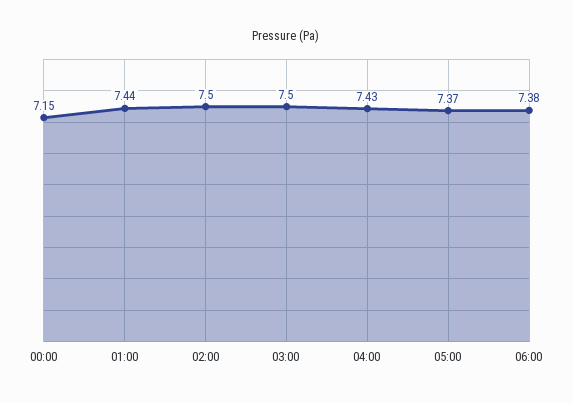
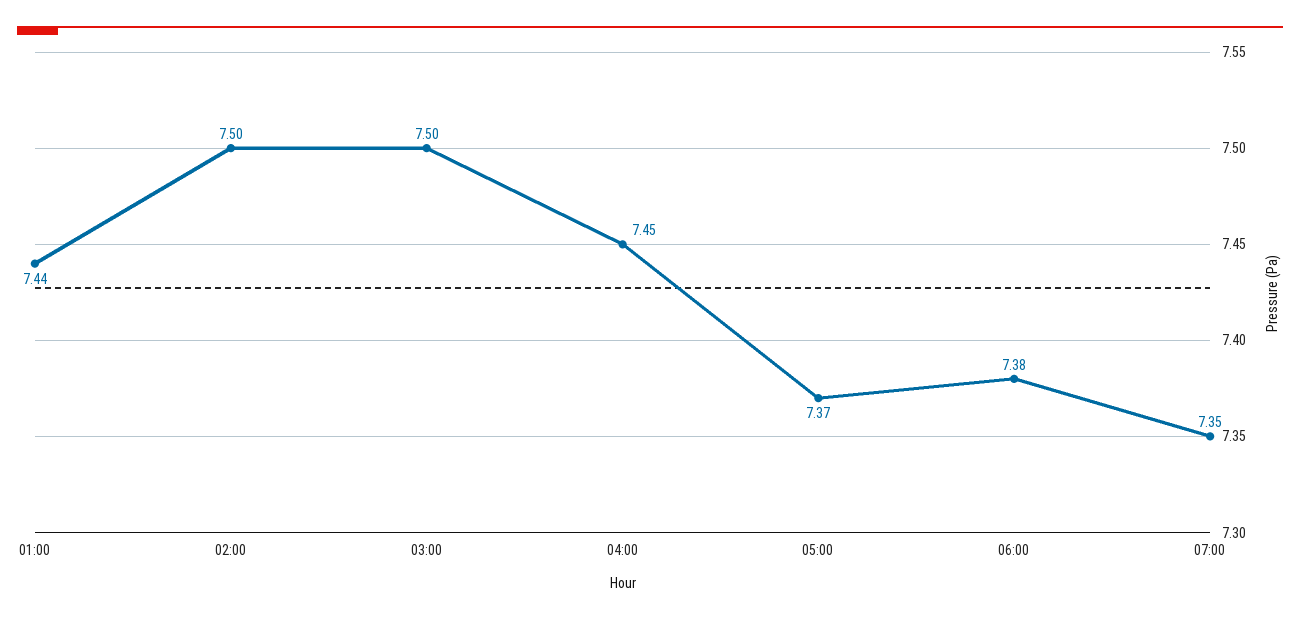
00:00: 7.15 -> none
04:00: 7.43 -> 7.45
07:00: none -> 7.35

